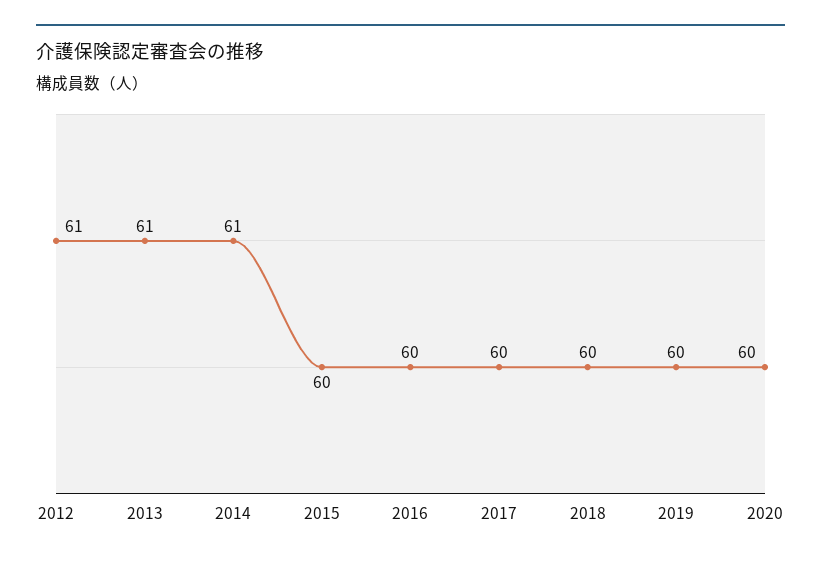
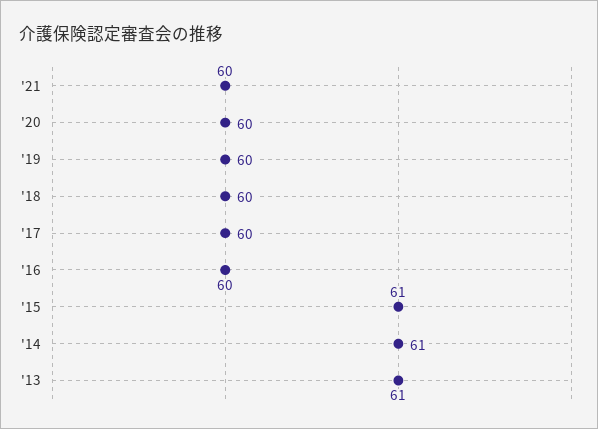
2012: 61 -> none
2015: 60 -> 61
'21: none -> 60

